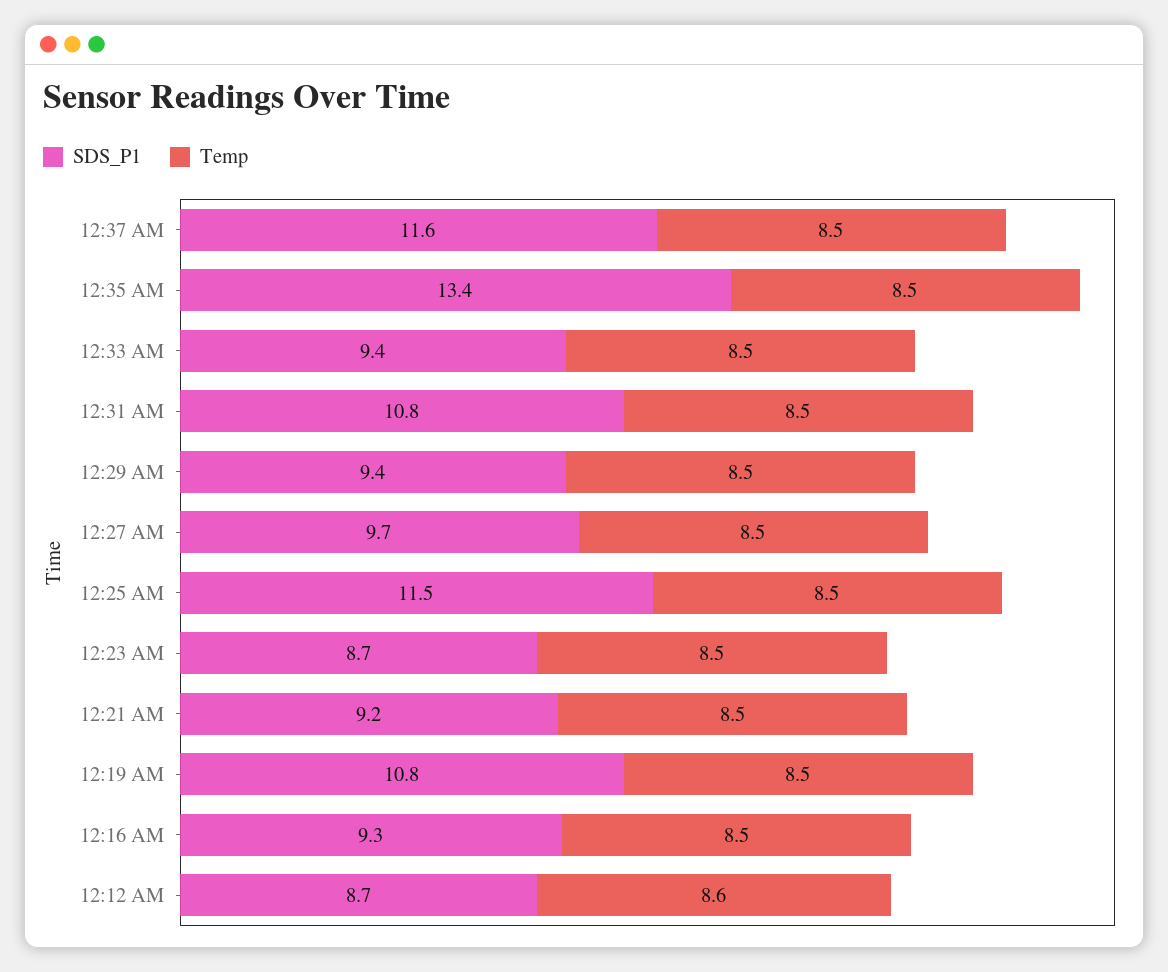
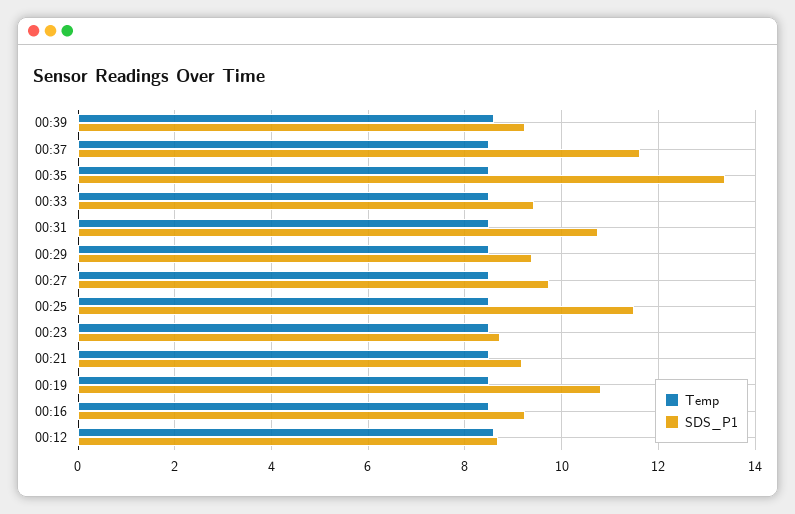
Temp, 00:39: none -> 8.6
SDS_P1, 00:39: none -> 9.2

